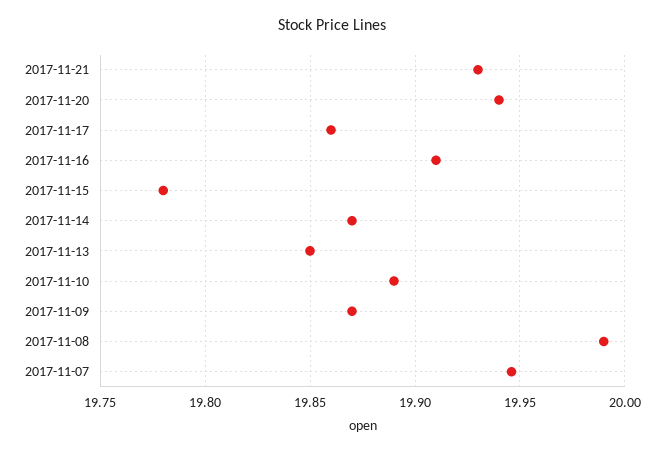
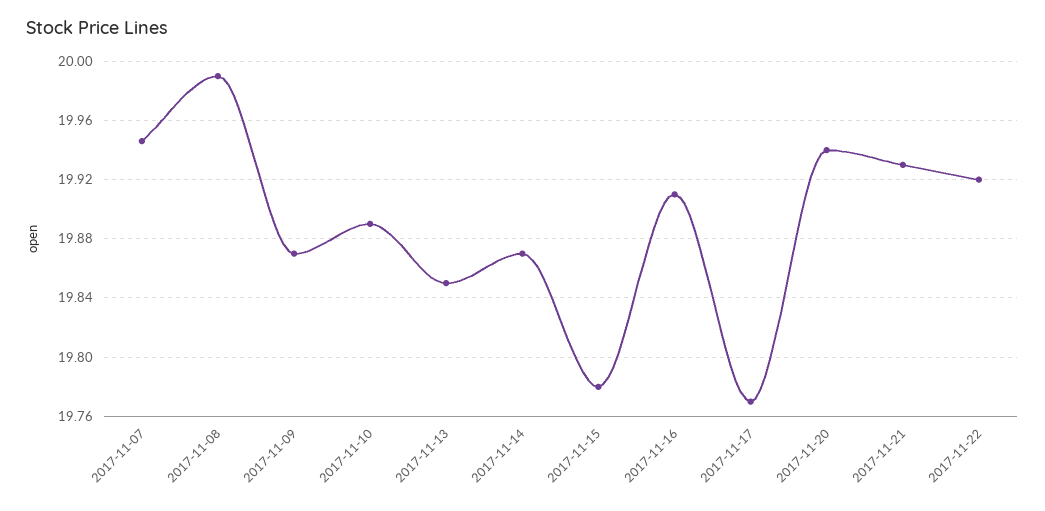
2017-11-17: 19.86 -> 19.77
2017-11-22: none -> 19.92

